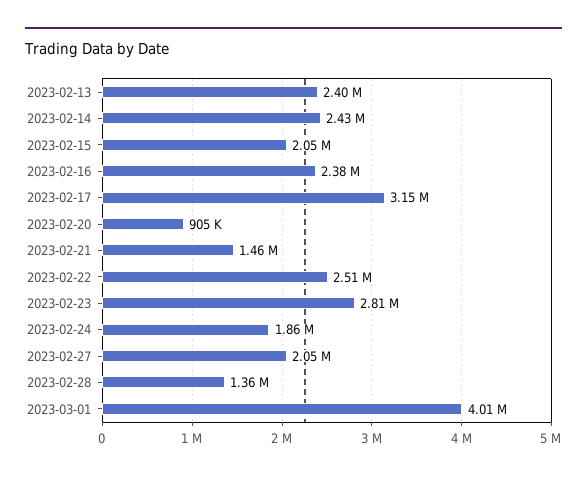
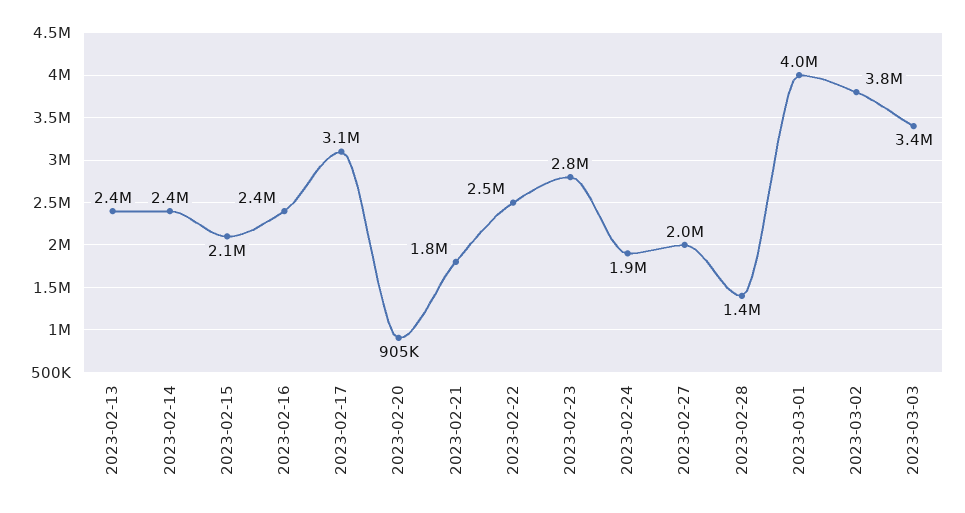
2023-02-21: 1460000 -> 1800000
2023-03-02: none -> 3800000
2023-03-03: none -> 3400000

